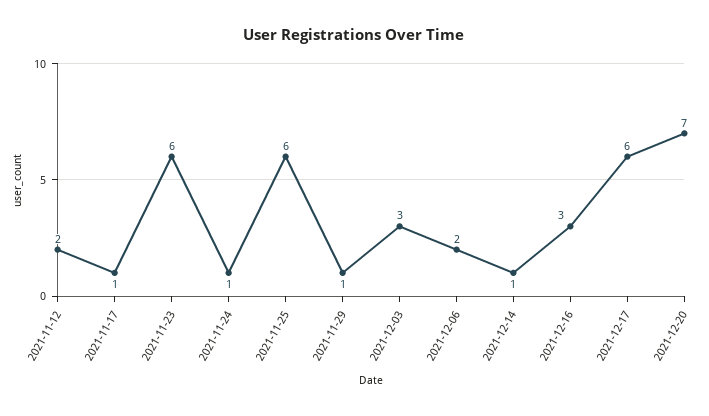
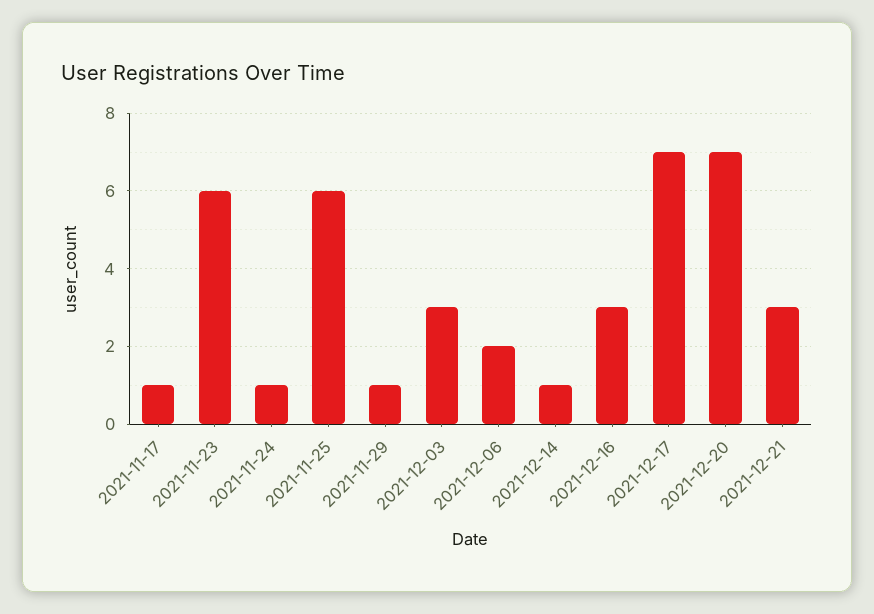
2021-11-12: 2 -> none
2021-12-17: 6 -> 7
2021-12-21: none -> 3

